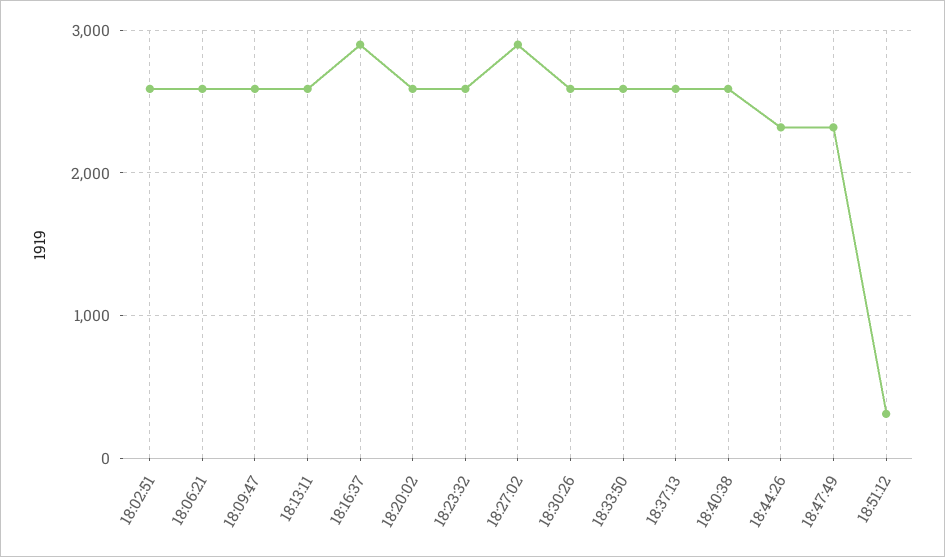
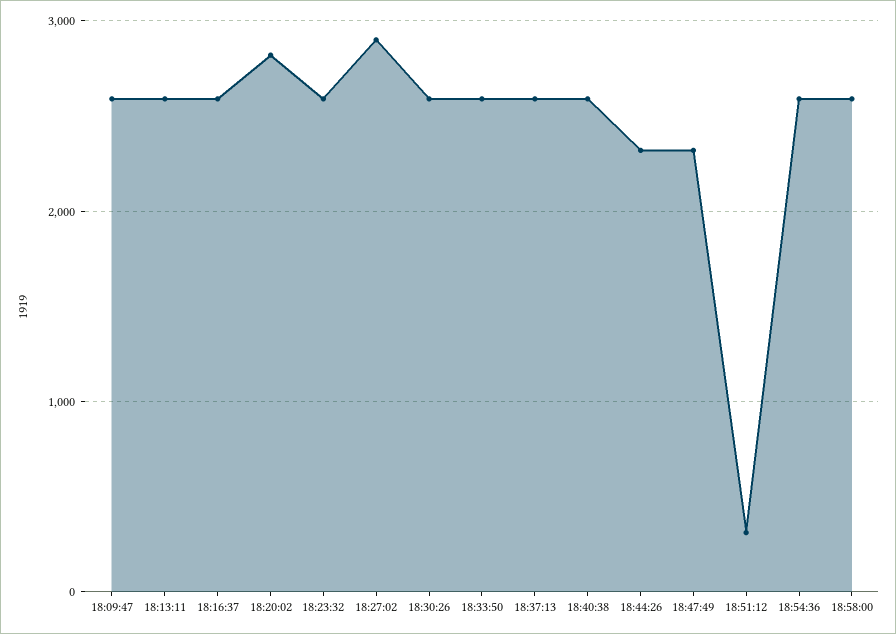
18:02:51: 2600 -> none
18:06:21: 2600 -> none
18:16:37: 2900 -> 2600
18:20:02: 2600 -> 2800
18:54:36: none -> 2600
18:58:00: none -> 2600

